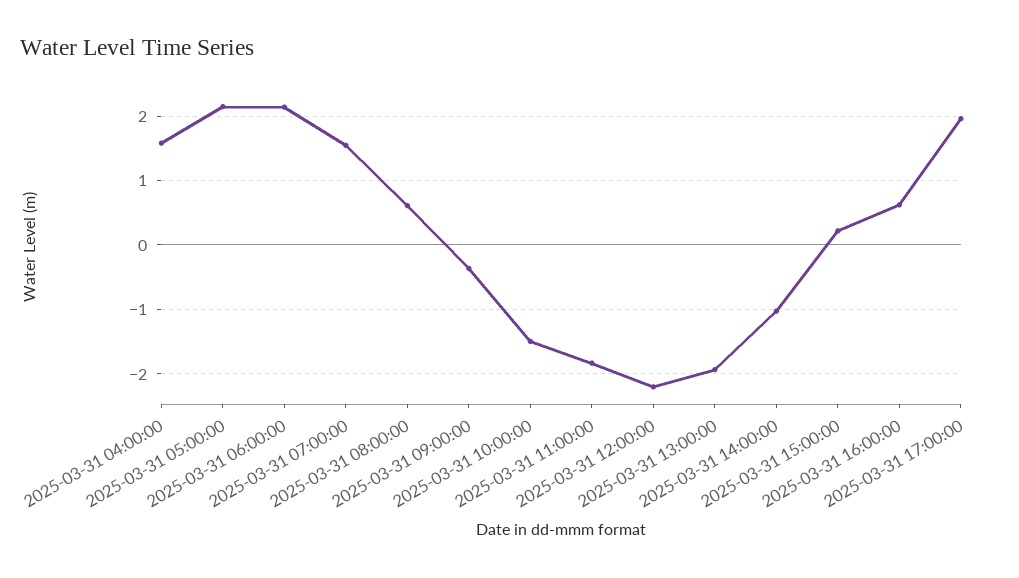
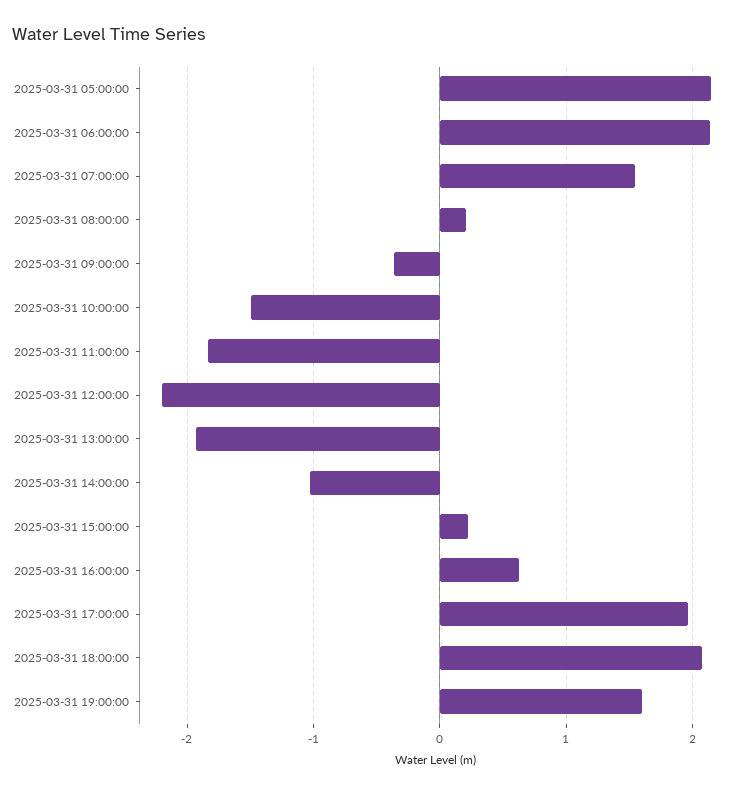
2025-03-31 04:00:00: 1.6 -> none
2025-03-31 08:00:00: 0.6 -> 0.2
2025-03-31 18:00:00: none -> 2.1
2025-03-31 19:00:00: none -> 1.6

